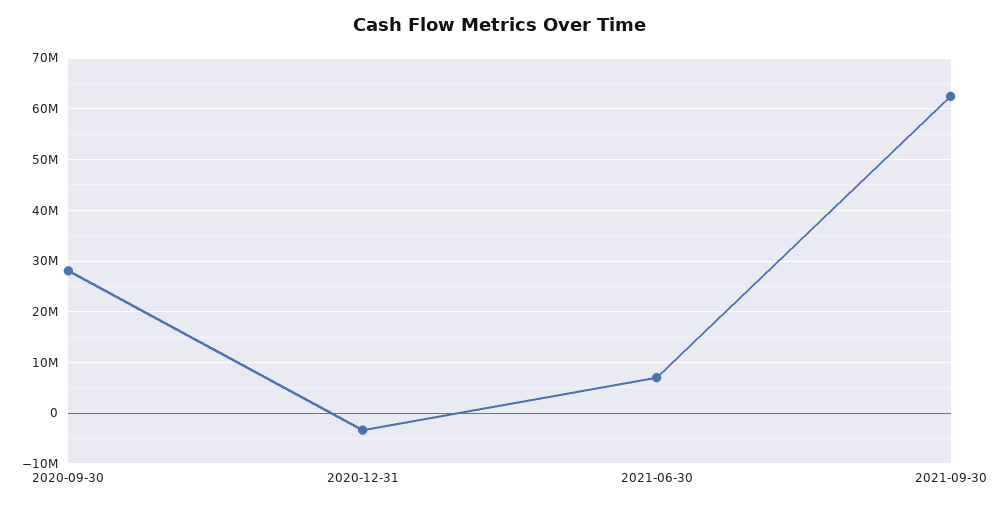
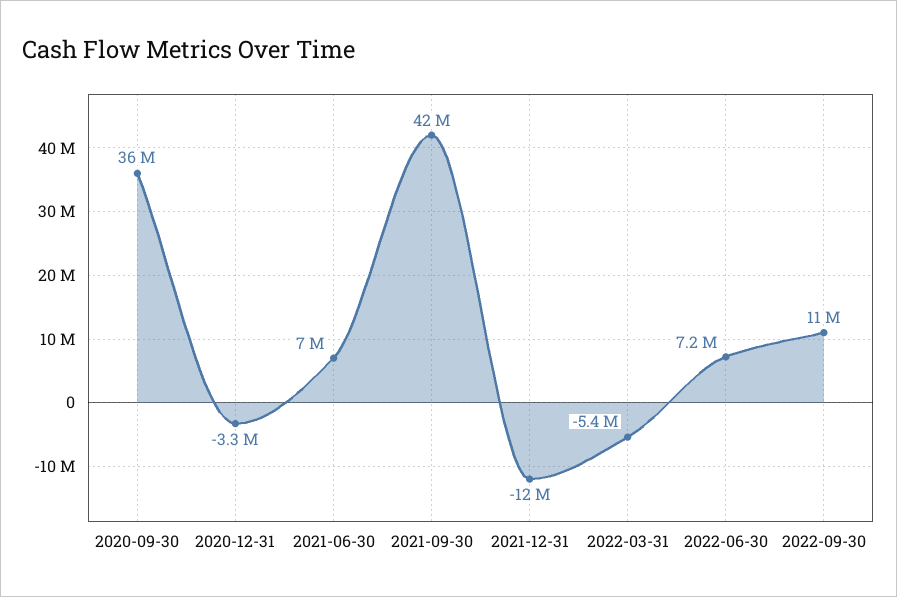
2020-09-30: 28000000 -> 36000000
2021-09-30: 62000000 -> 42000000
2021-12-31: none -> -12000000
2022-03-31: none -> -5400000
2022-06-30: none -> 7200000
2022-09-30: none -> 11000000

